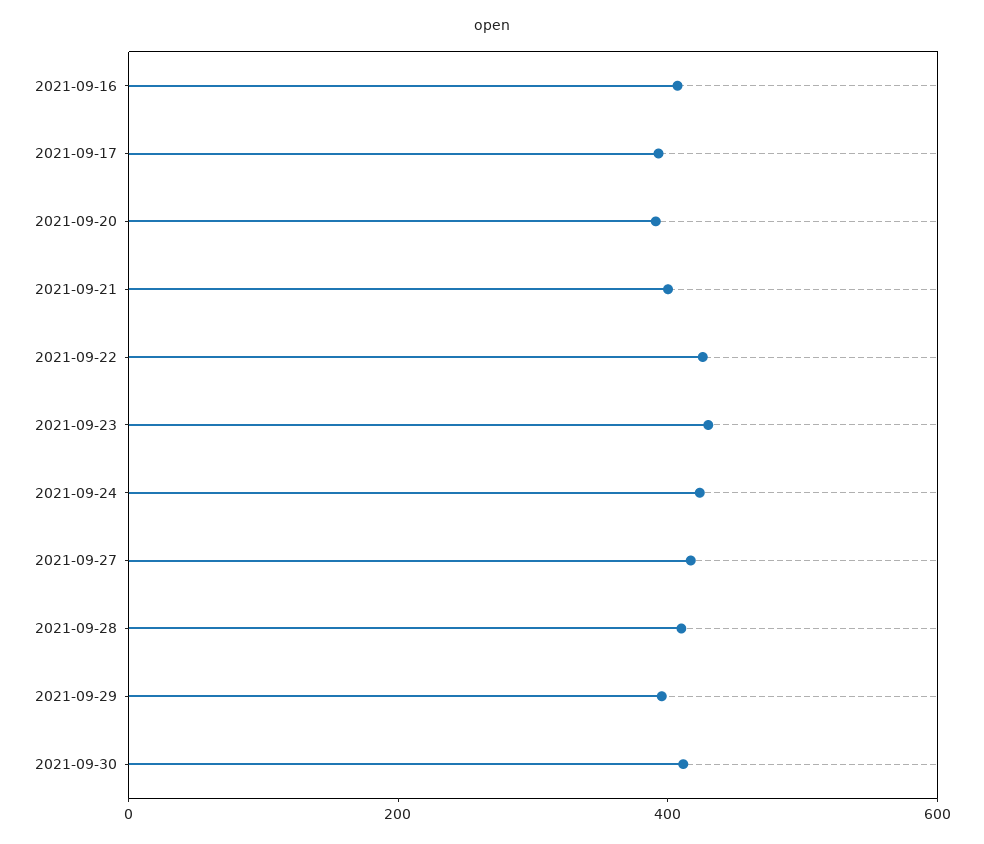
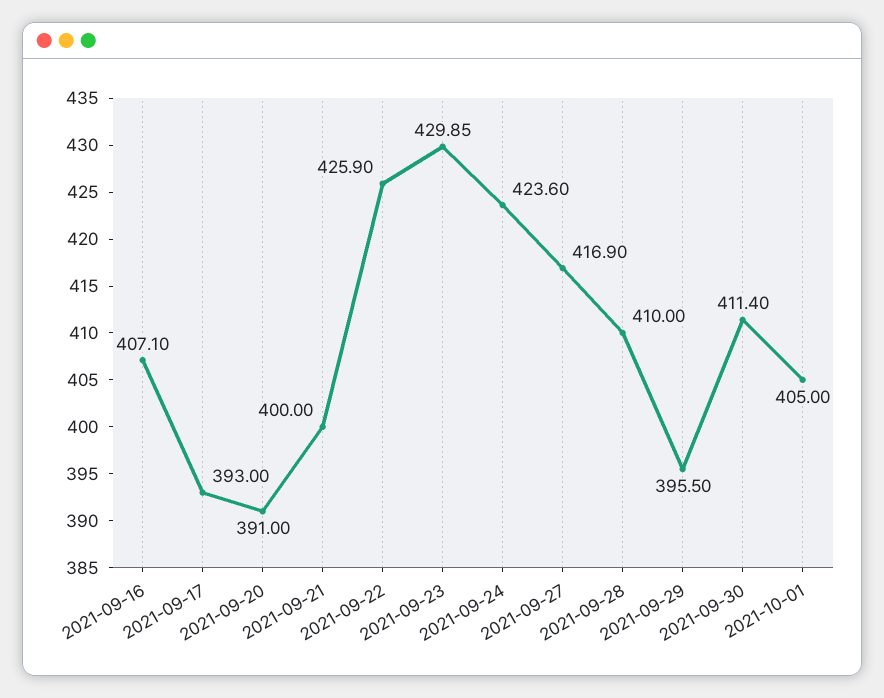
2021-10-01: none -> 405

